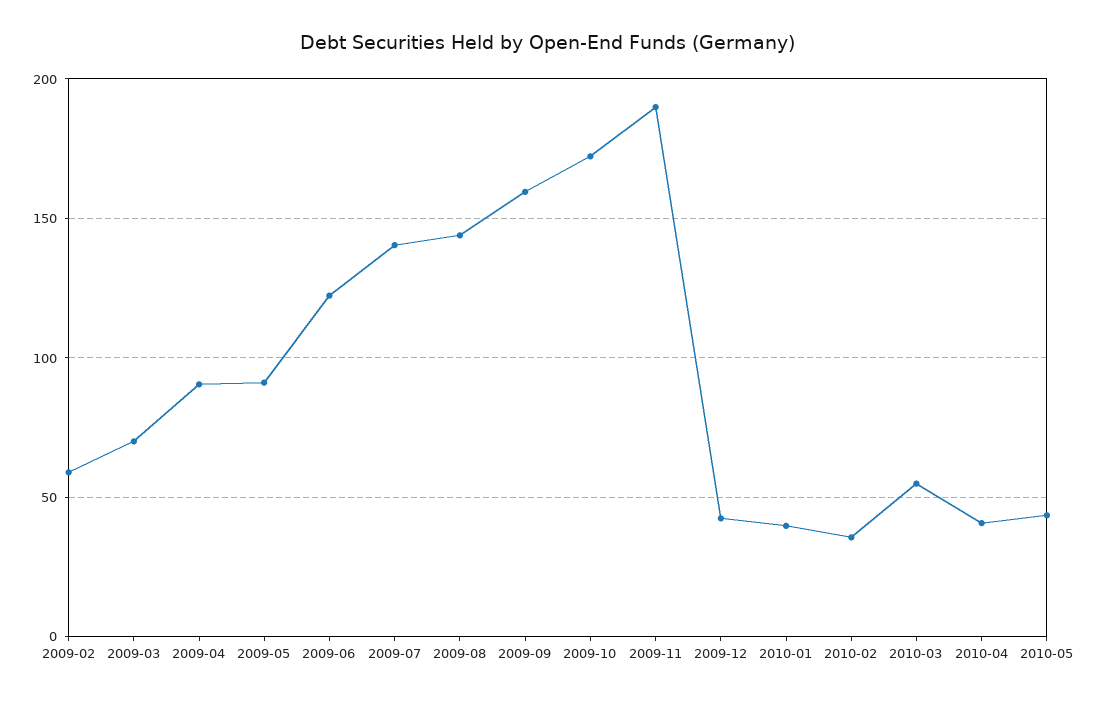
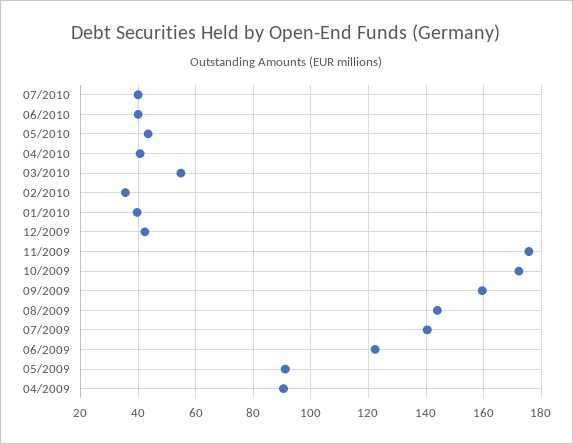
2009-02: 60 -> none
2009-03: 70 -> none
2009-11: 190 -> 175
07/2010: none -> 40
06/2010: none -> 40

